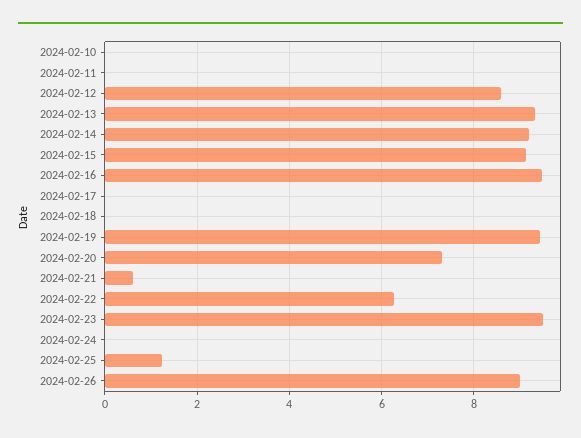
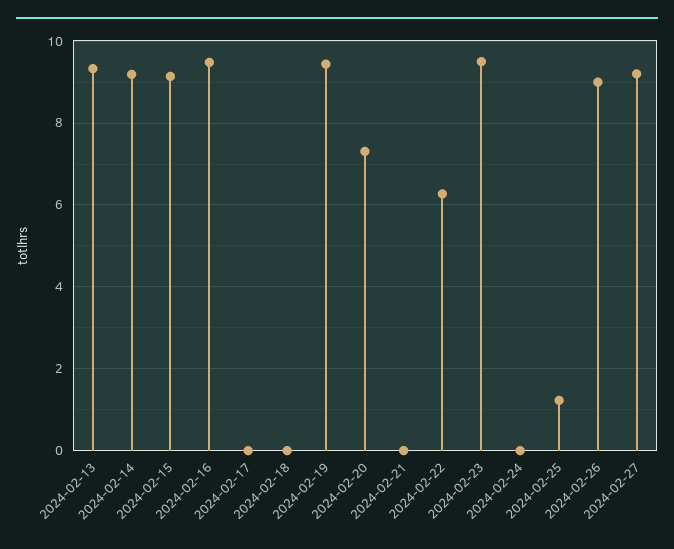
2024-02-10: 0 -> none
2024-02-11: 0 -> none
2024-02-12: 8.6 -> none
2024-02-21: 0.6 -> 0
2024-02-27: none -> 9.2

